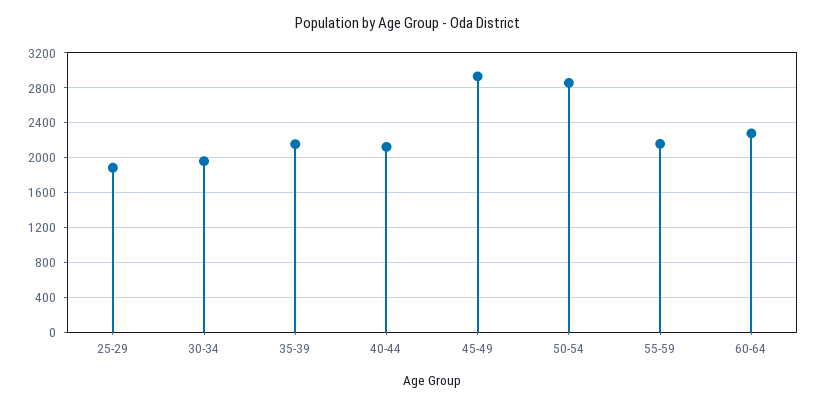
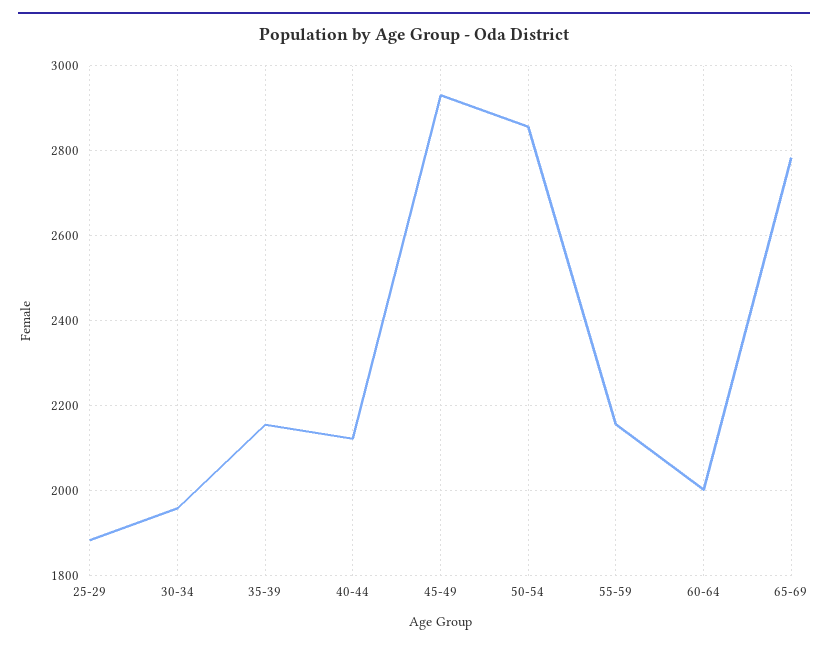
60-64: 2300 -> 2000
65-69: none -> 2780

